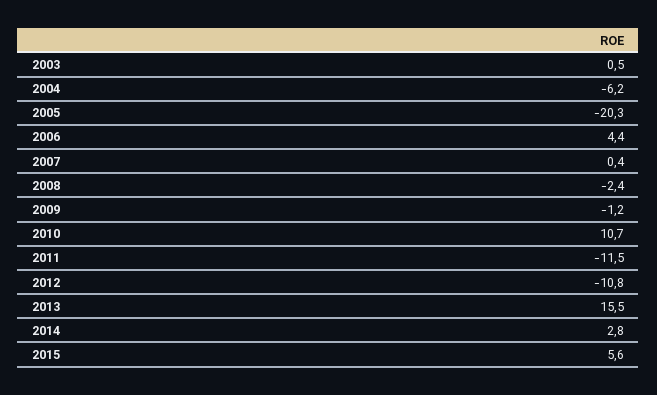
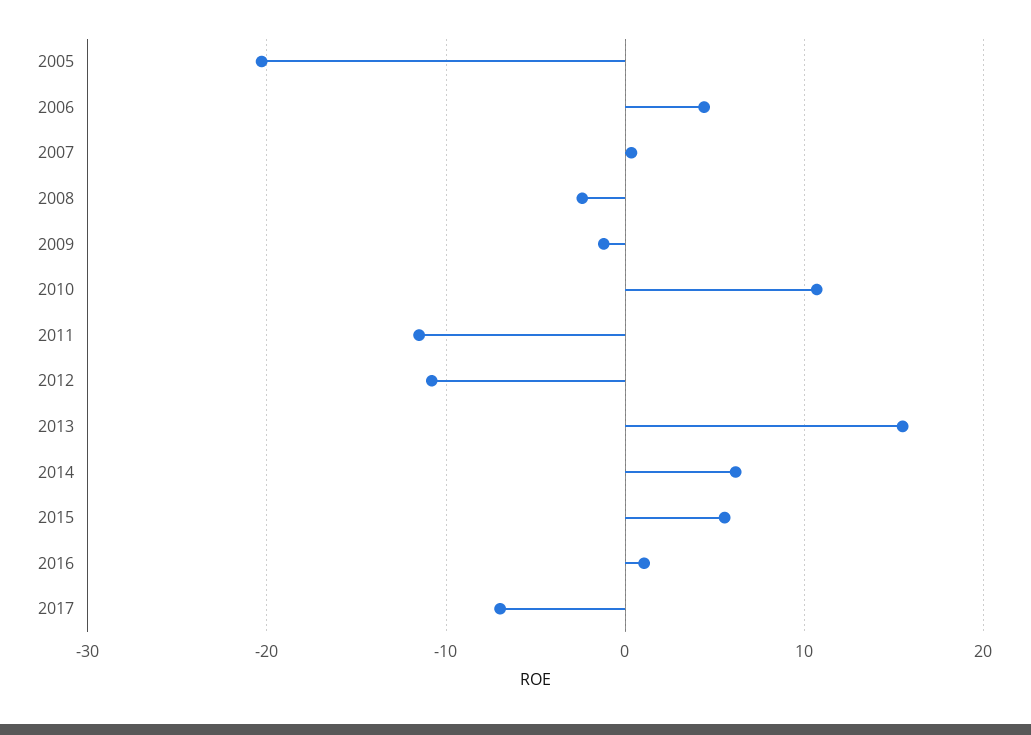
2003: 0.5 -> none
2004: -6.2 -> none
2014: 2.8 -> 6
2016: none -> 1
2017: none -> -7

